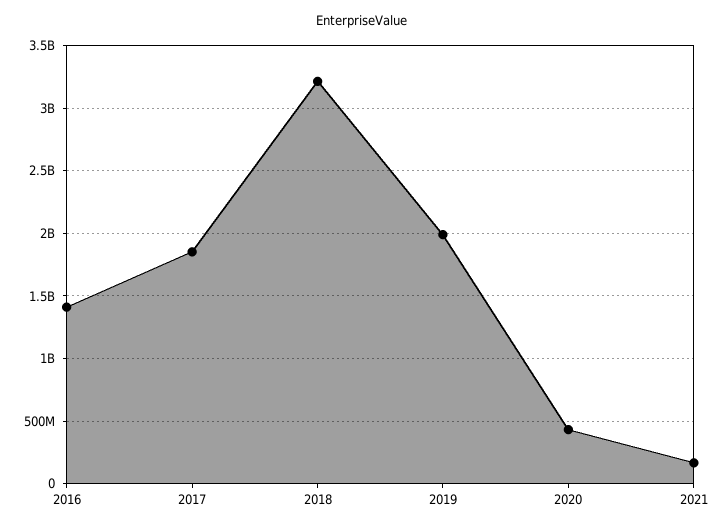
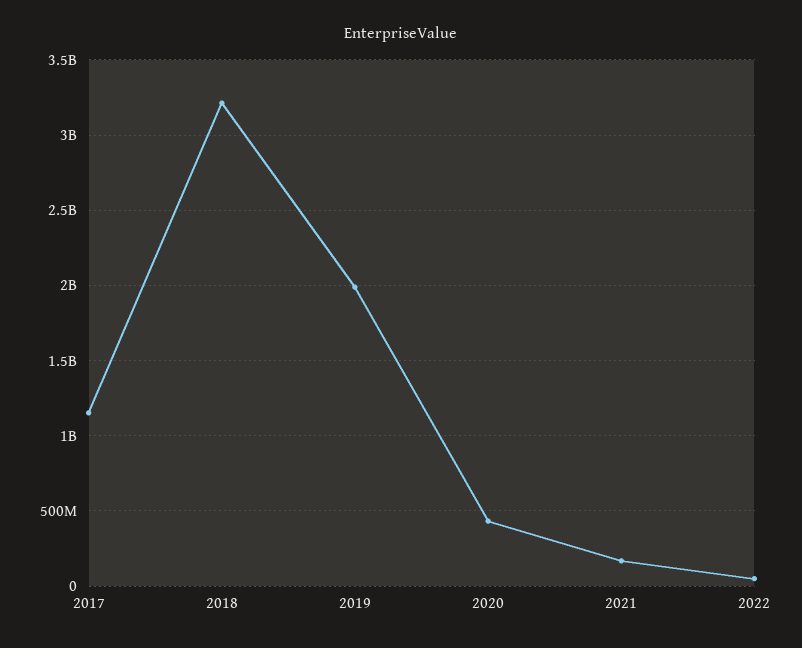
2016: 1400000000 -> none
2017: 1850000000 -> 1150000000
2022: none -> 50000000

